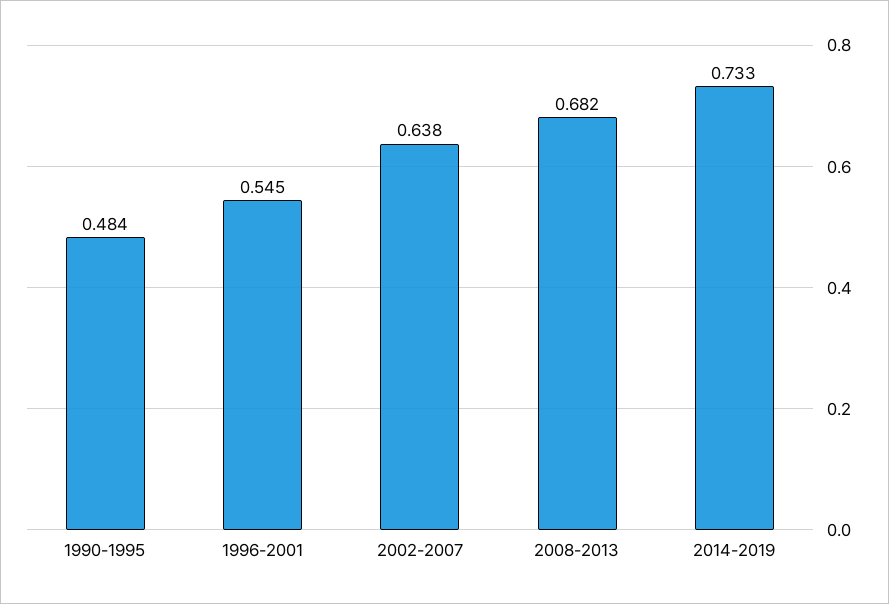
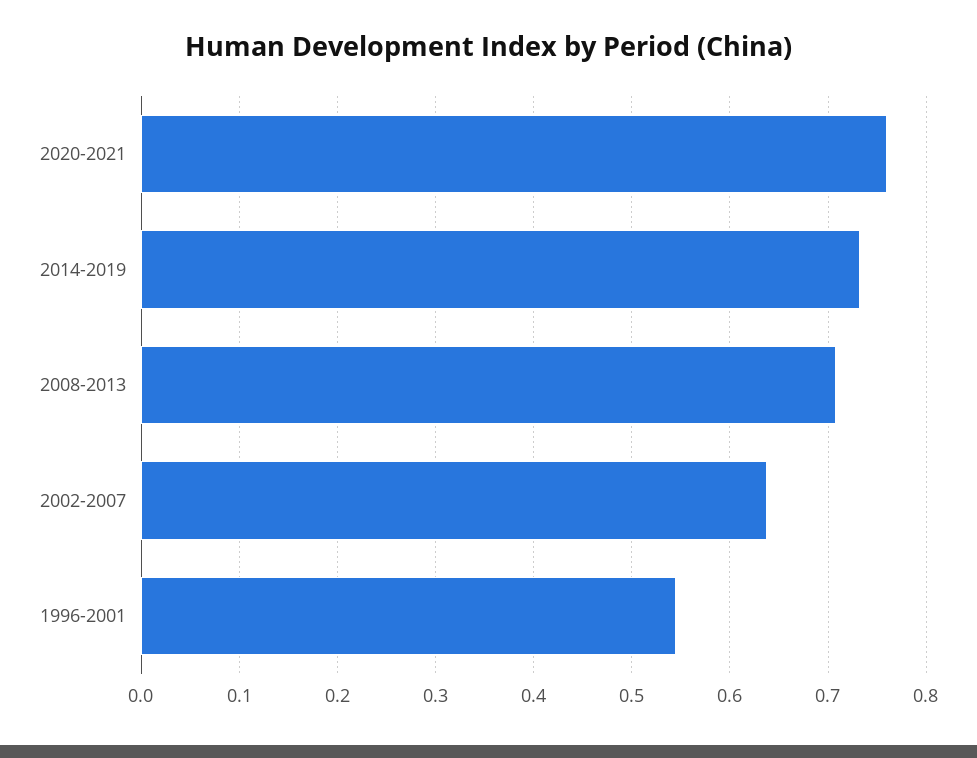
1990-1995: 0.484 -> none
2008-2013: 0.682 -> 0.71
2020-2021: none -> 0.76

